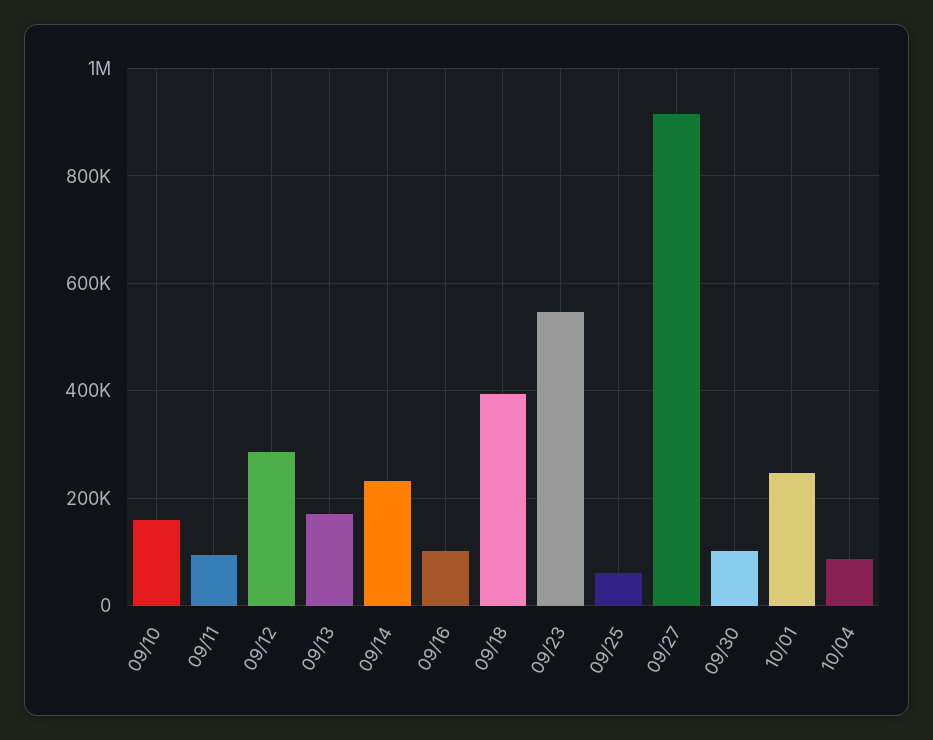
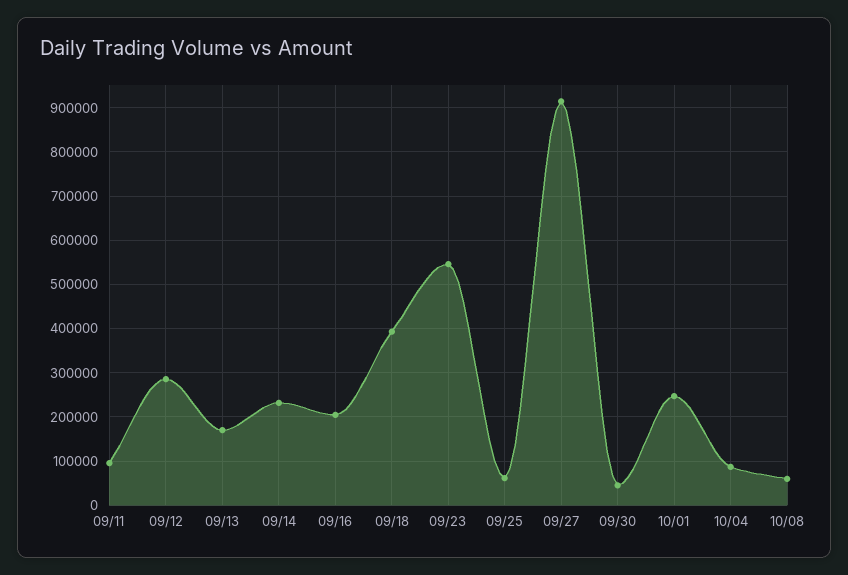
09/10: 160000 -> none
09/16: 100000 -> 200000
09/30: 100000 -> 40000
10/08: none -> 60000

